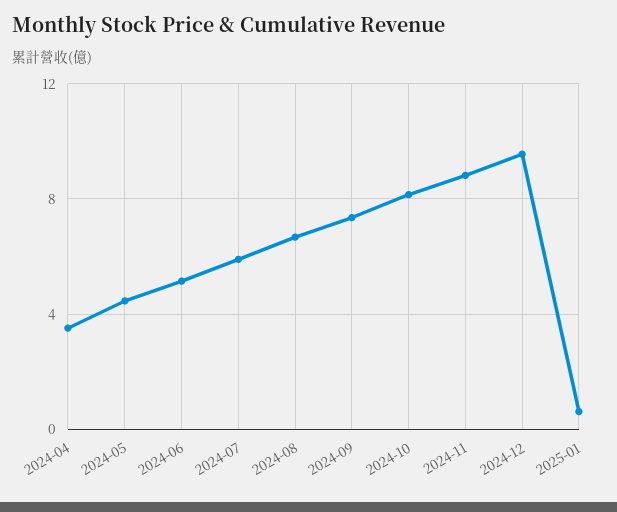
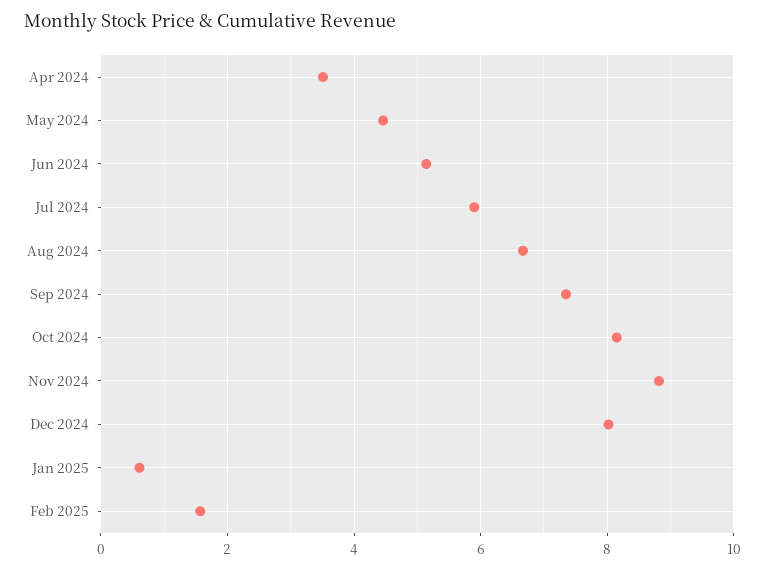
2024-12: 9.5 -> 8
Feb 2025: none -> 1.6

